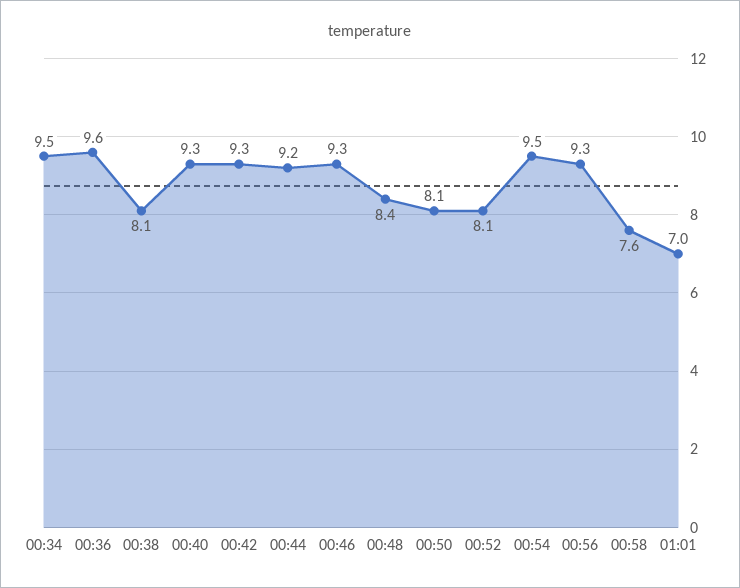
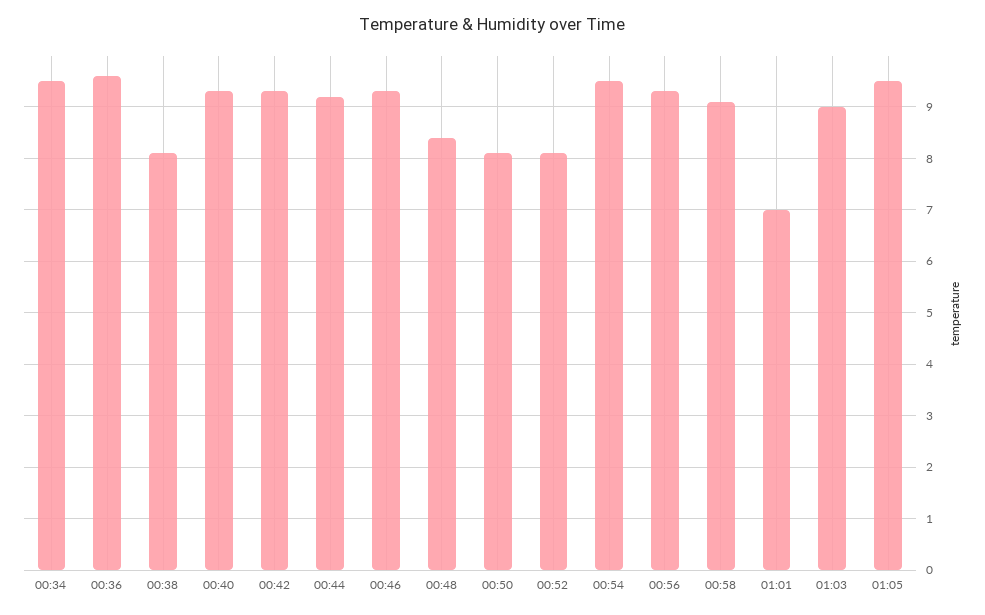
00:58: 7.6 -> 9
01:03: none -> 9
01:05: none -> 9.5

